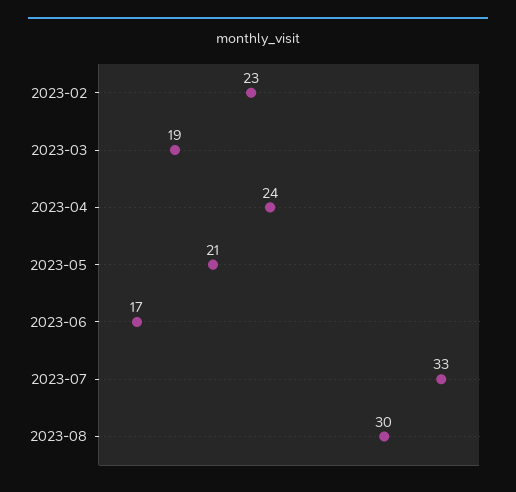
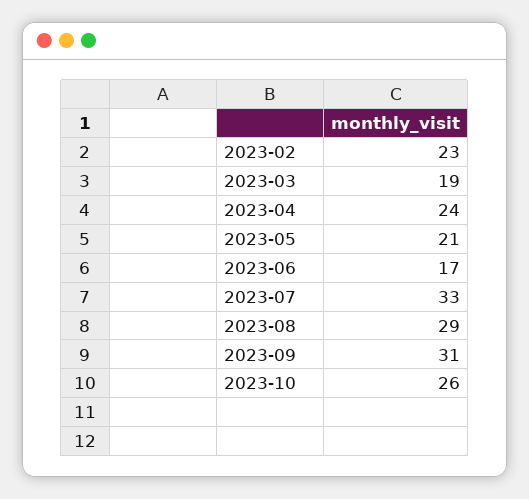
2023-08: 30 -> 29
2023-09: none -> 31
2023-10: none -> 26

